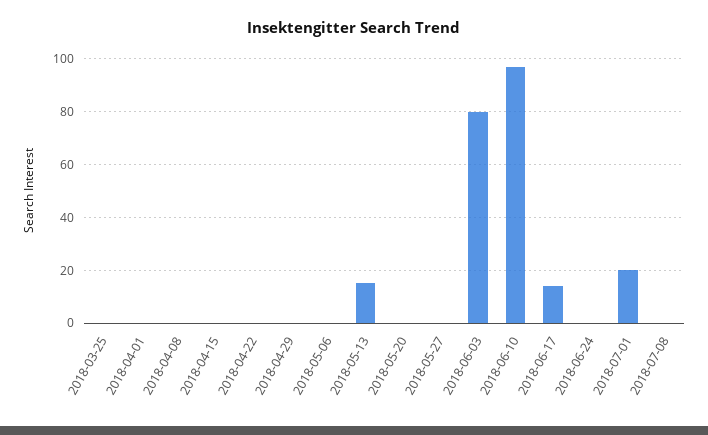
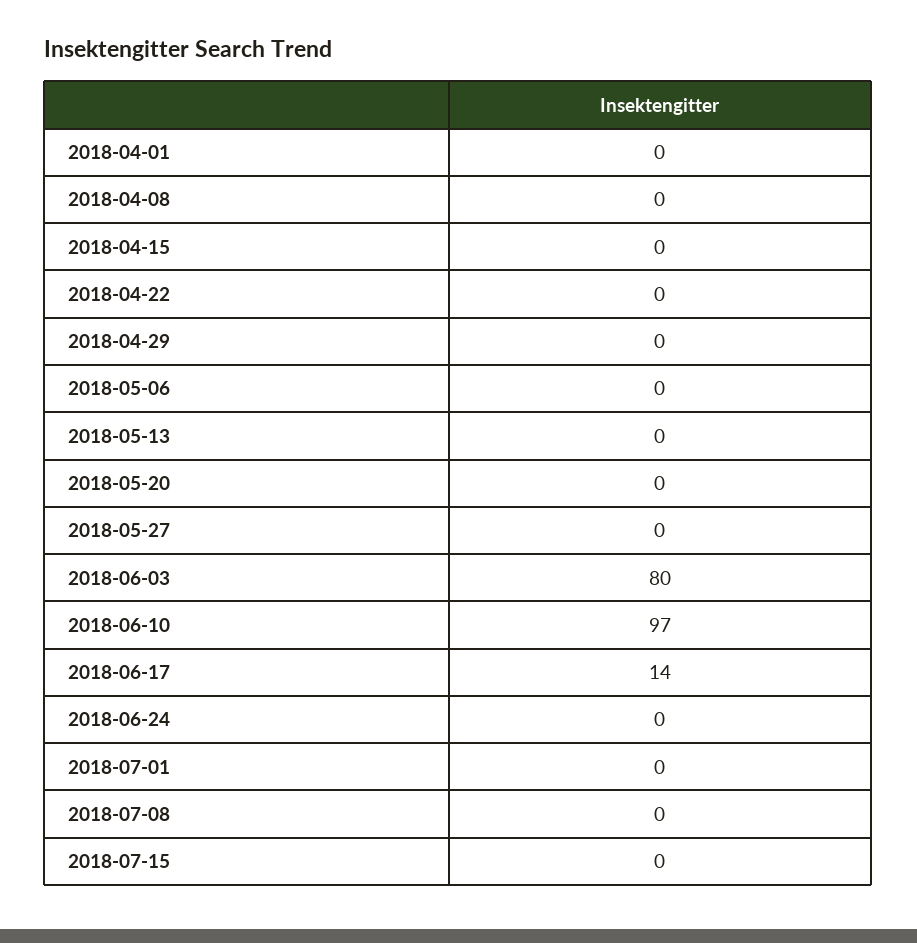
2018-03-25: 0 -> none
2018-05-13: 15 -> 0
2018-07-01: 20 -> 0
2018-07-15: none -> 0

